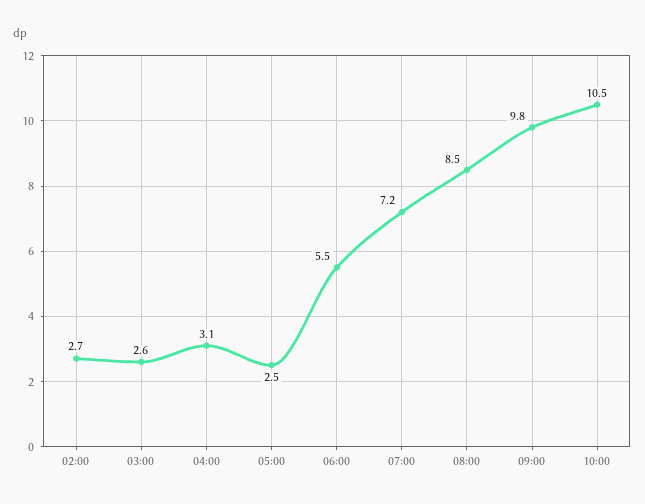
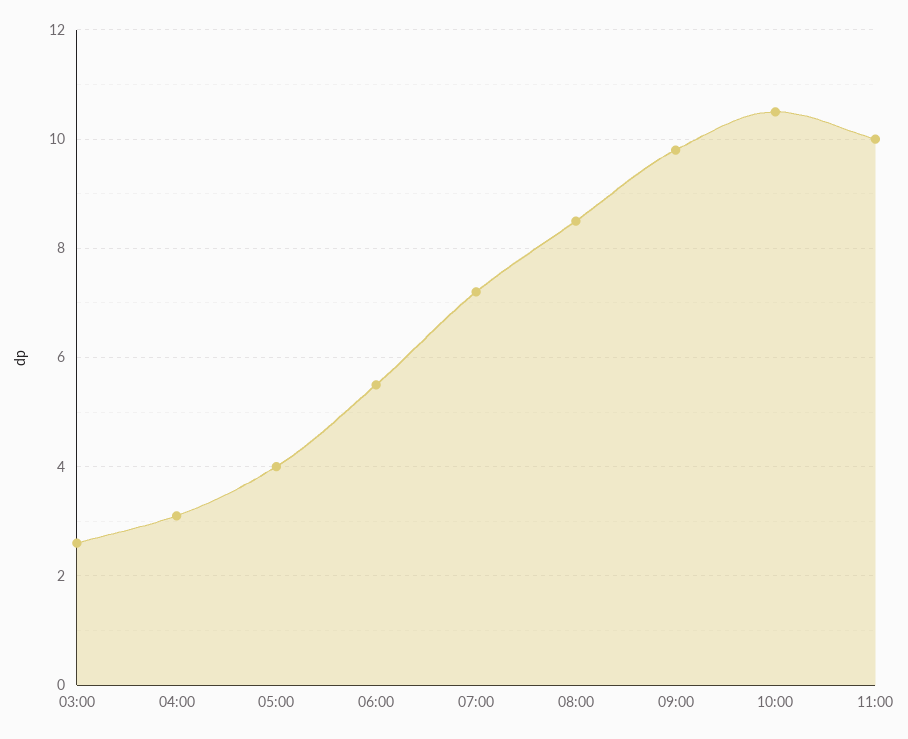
02:00: 2.7 -> none
05:00: 2.5 -> 4
11:00: none -> 10

